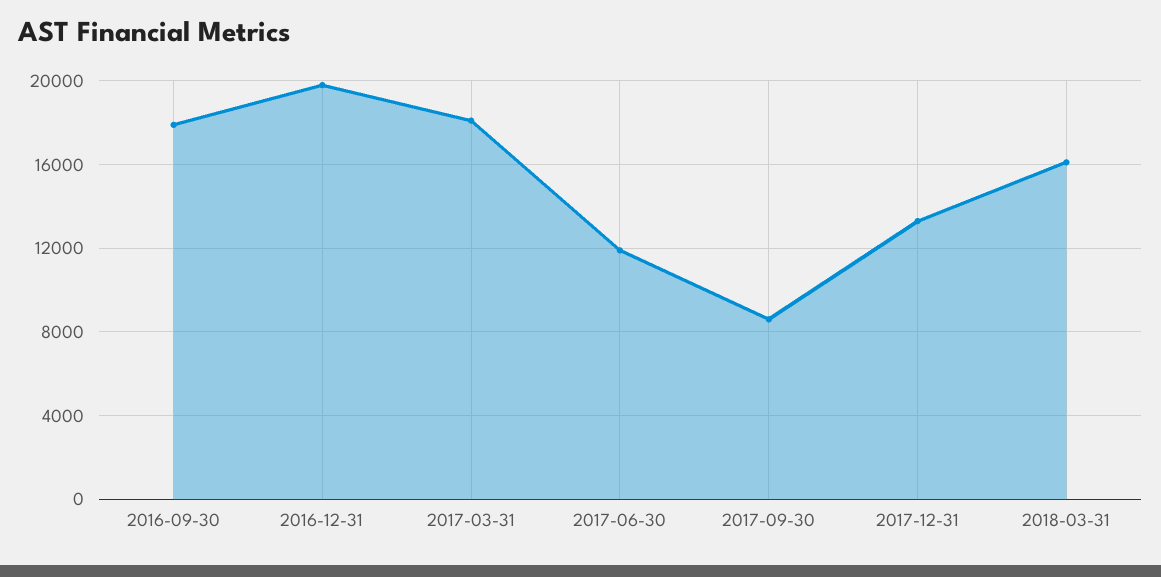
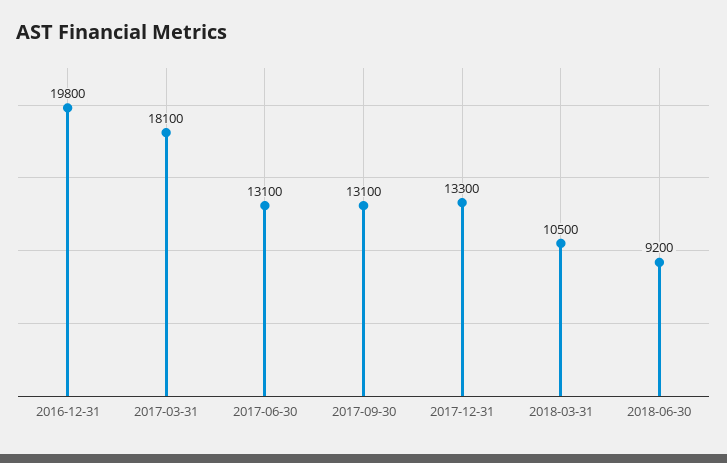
2016-09-30: 18000 -> none
2017-06-30: 12000 -> 13100
2017-09-30: 8500 -> 13100
2018-03-31: 16000 -> 10500
2018-06-30: none -> 9200

